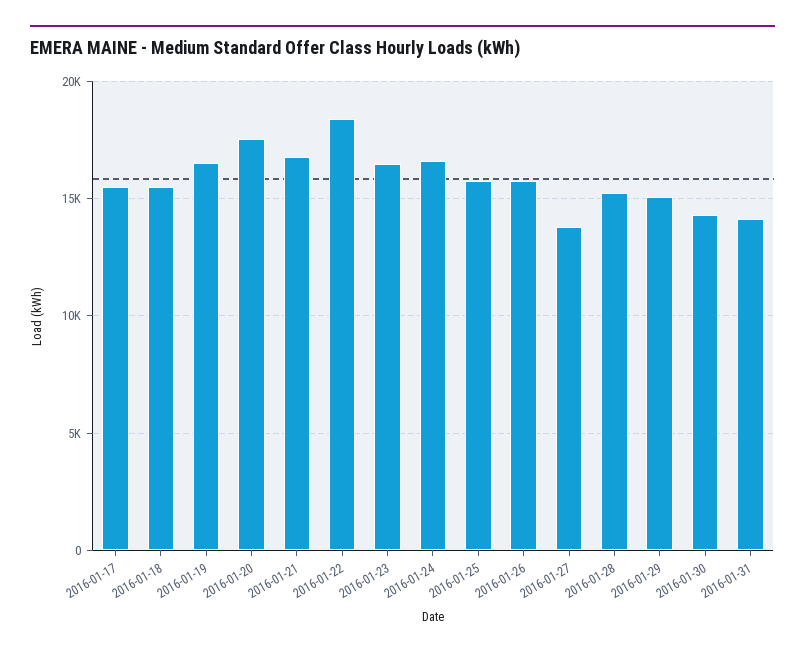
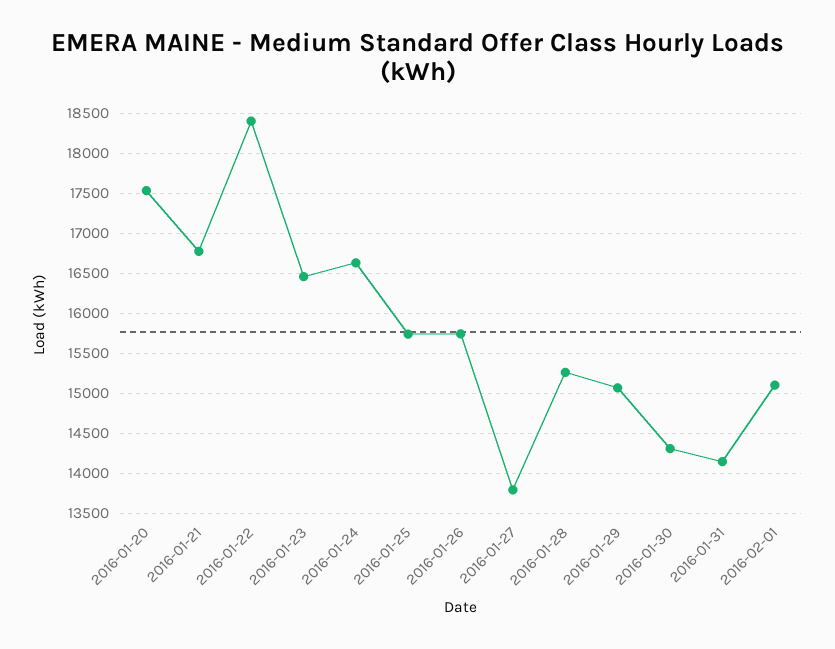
2016-01-17: 15500 -> none
2016-01-18: 15500 -> none
2016-01-19: 16500 -> none
2016-02-01: none -> 15100

